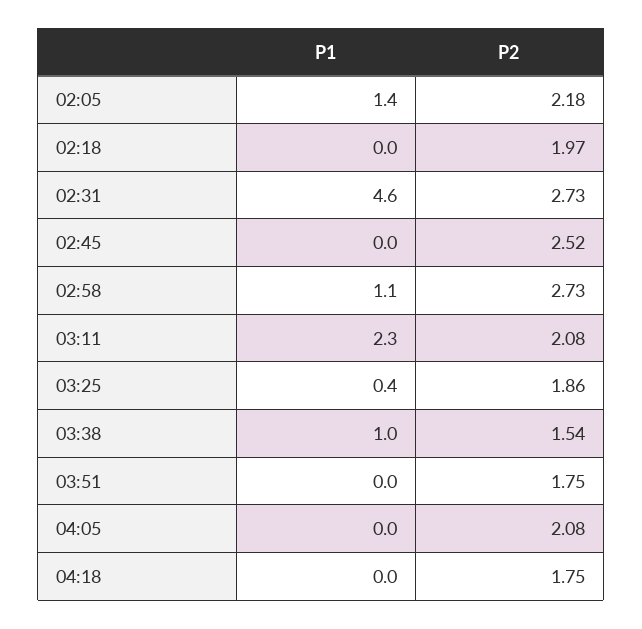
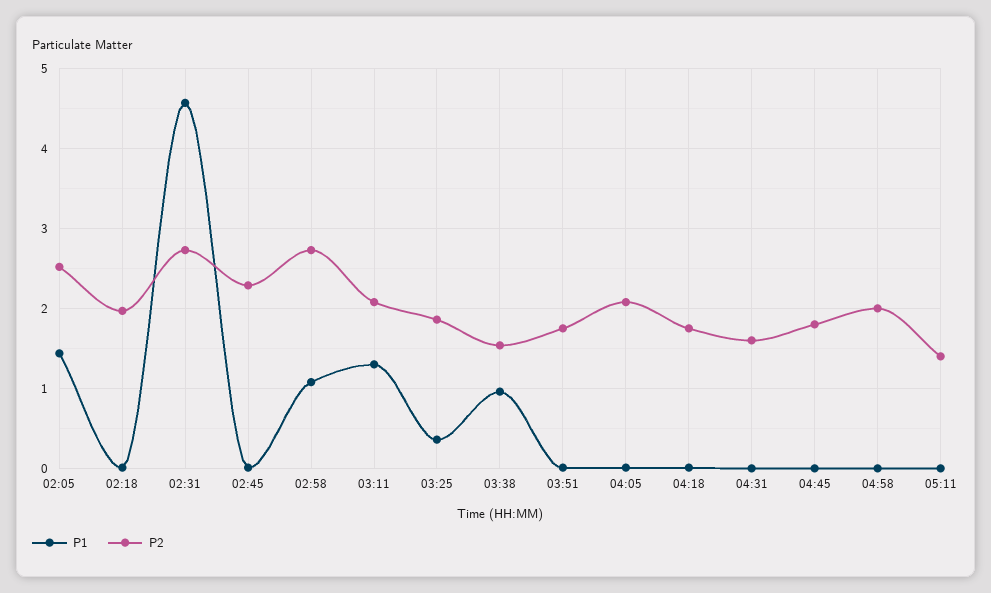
P2, 02:05: 2.18 -> 2.5
P2, 02:45: 2.52 -> 2.3
P1, 03:11: 2.3 -> 1.3
P1, 04:31: none -> 0
P2, 04:31: none -> 1.6
P1, 04:45: none -> 0
P2, 04:45: none -> 1.8
P1, 04:58: none -> 0
P2, 04:58: none -> 2
P1, 05:11: none -> 0
P2, 05:11: none -> 1.4

